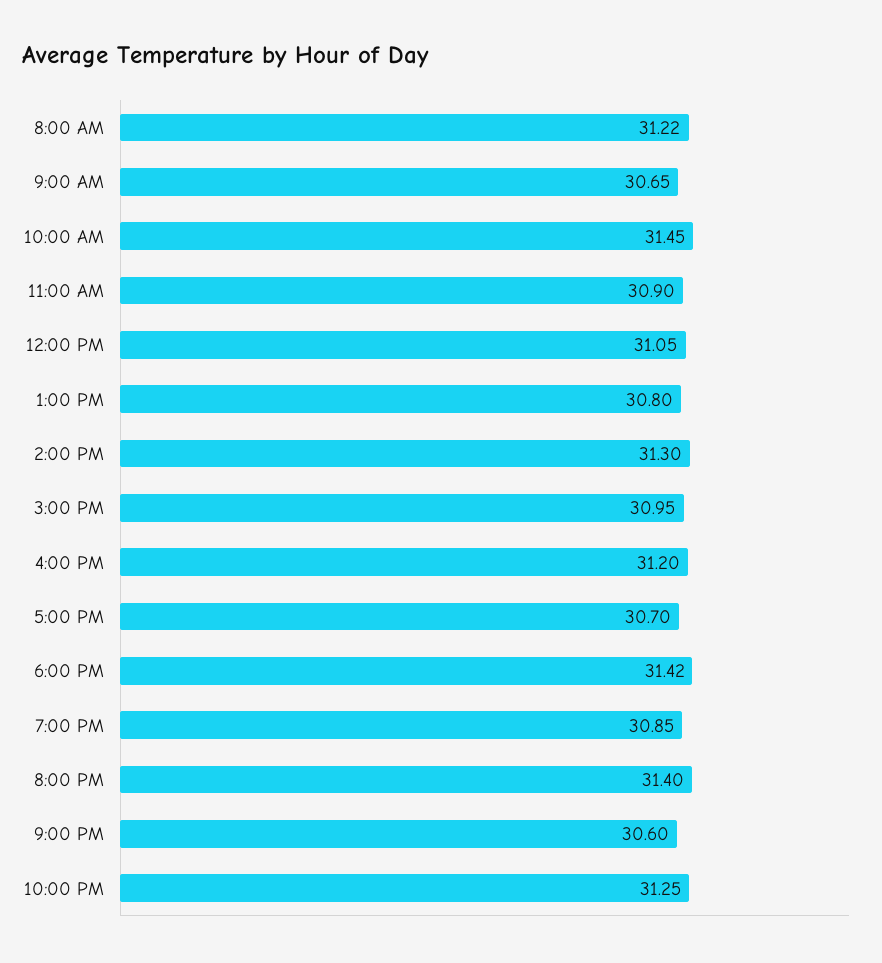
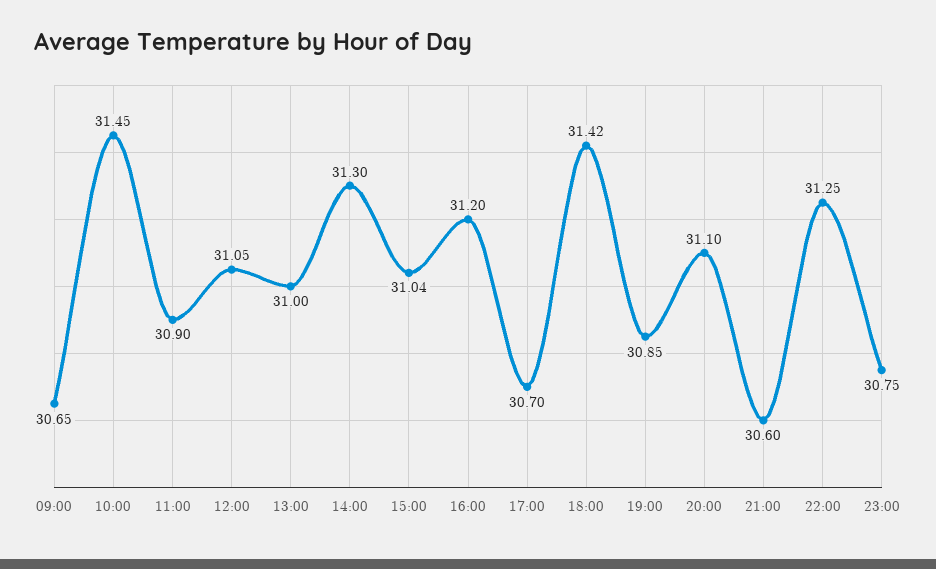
8:00 AM: 31.22 -> none
1:00 PM: 30.8 -> 31
3:00 PM: 30.95 -> 31.04
8:00 PM: 31.4 -> 31.1
23:00: none -> 30.75

